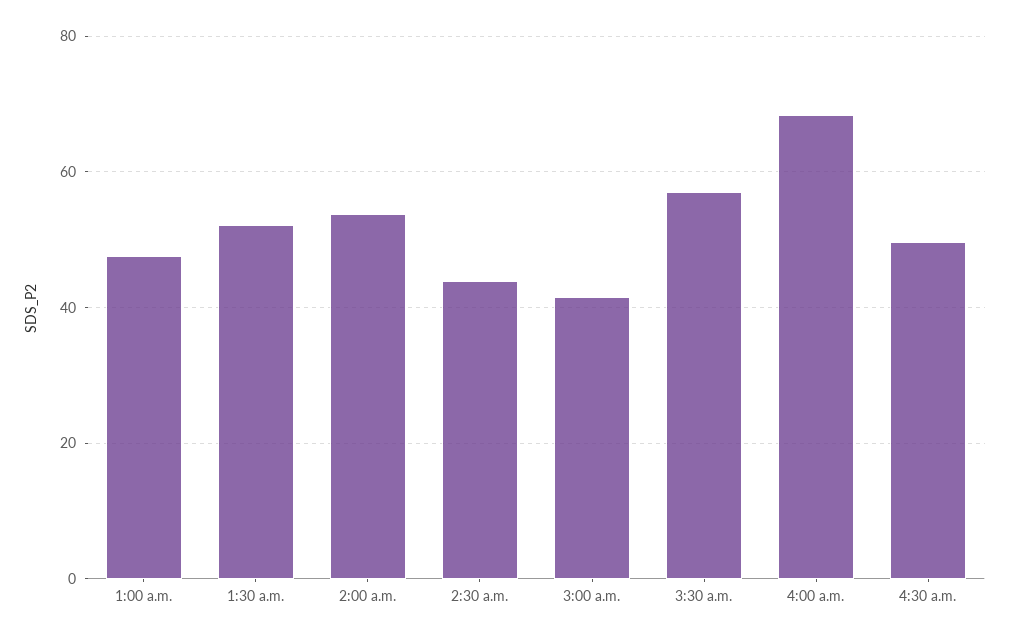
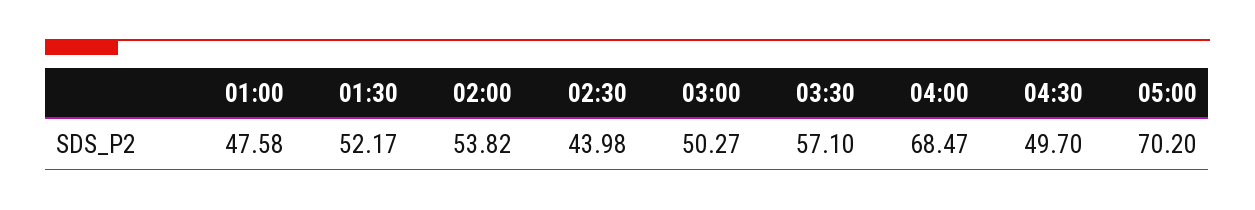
3:00 a.m.: 42 -> 50.27
05:00: none -> 70.2

